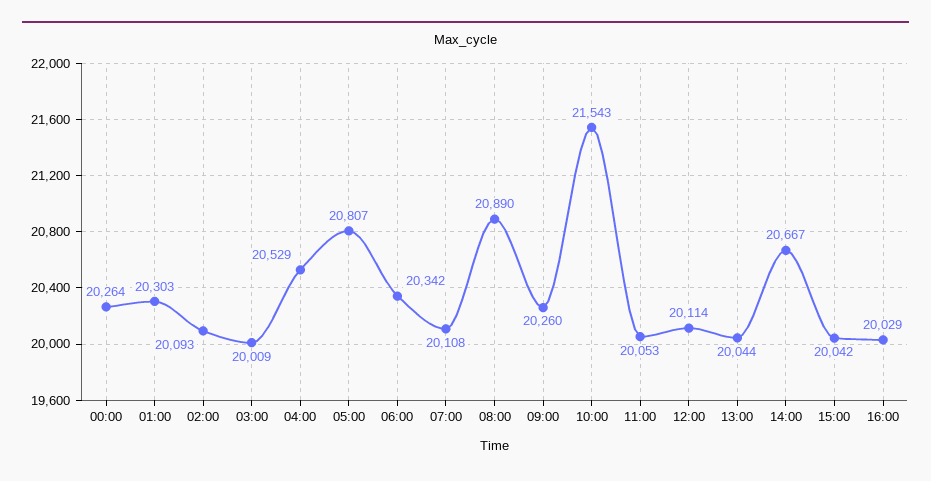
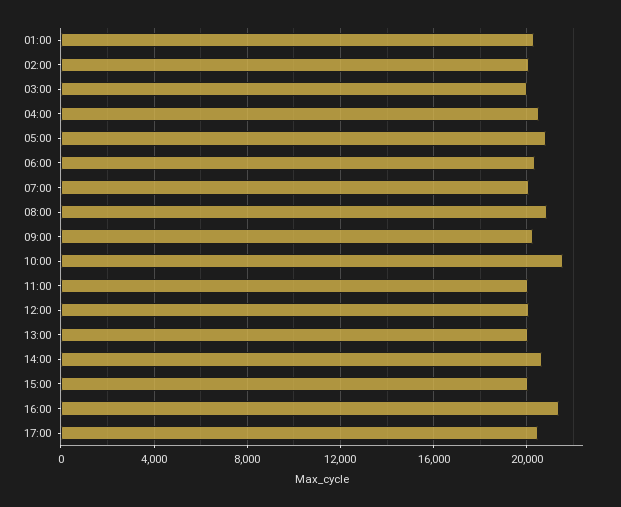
00:00: 20264 -> none
16:00: 20029 -> 21500
17:00: none -> 20500

